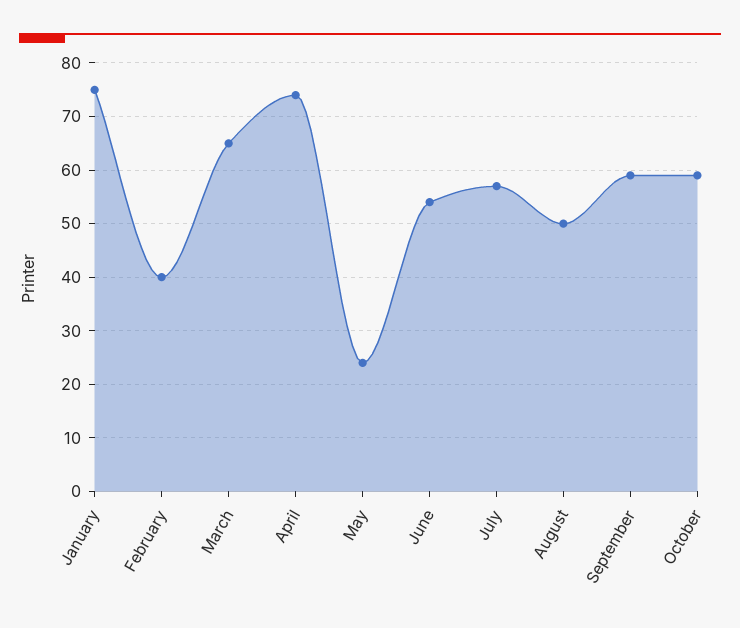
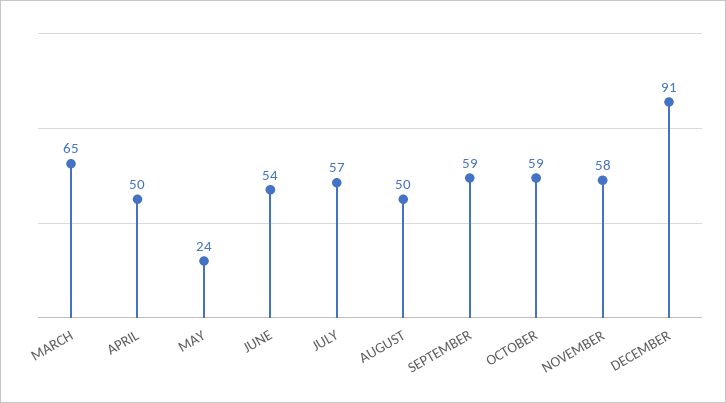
January: 75 -> none
February: 40 -> none
April: 75 -> 50
NOVEMBER: none -> 58
DECEMBER: none -> 91

